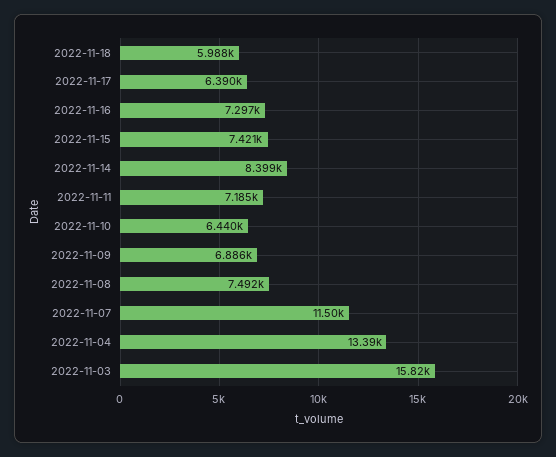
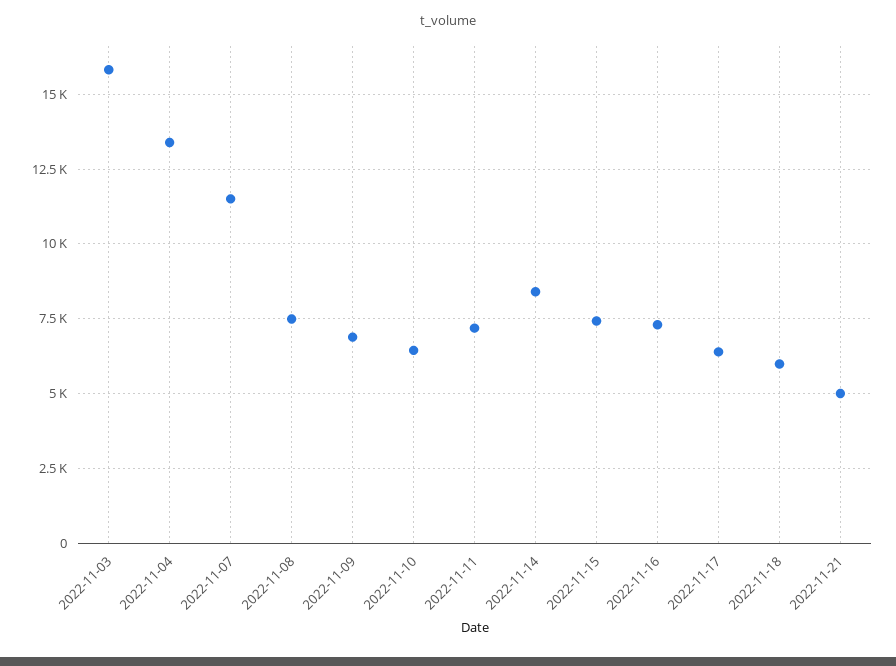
2022-11-21: none -> 5000

